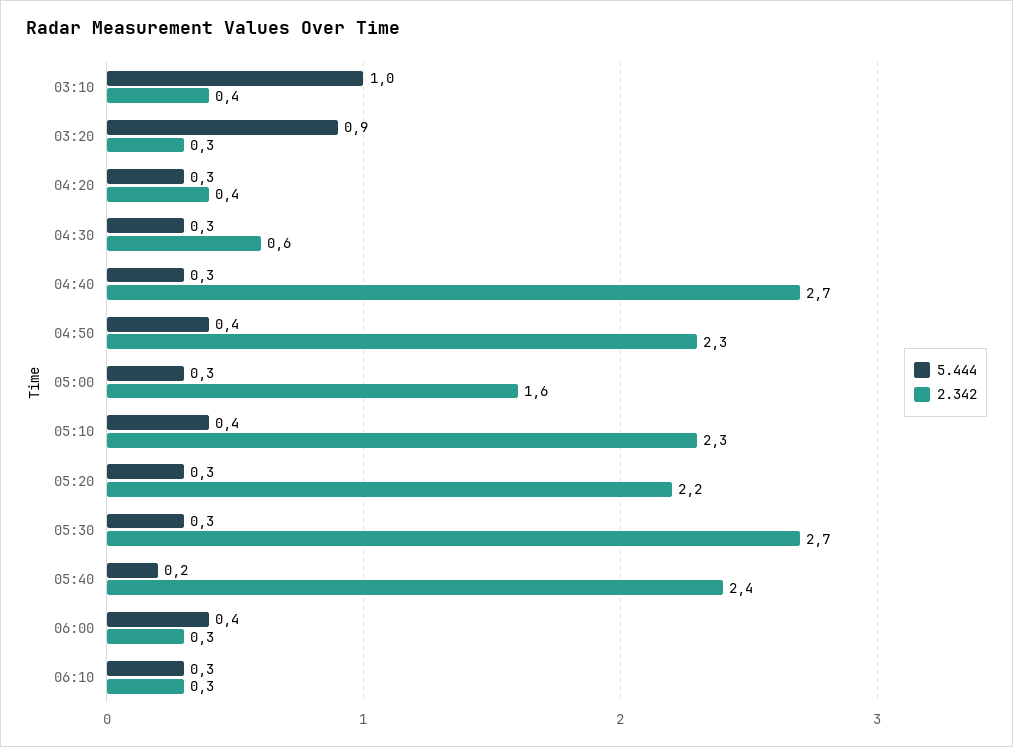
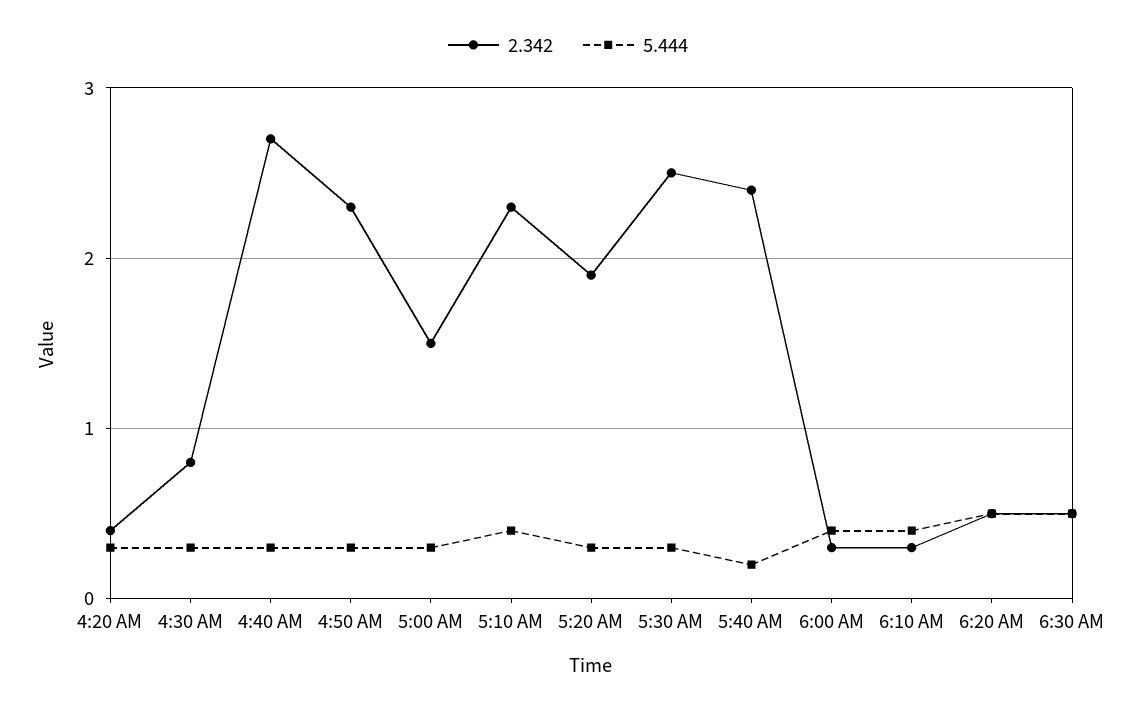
5.444, 03:10: 1 -> none
2.342, 03:10: 0.4 -> none
5.444, 03:20: 0.9 -> none
2.342, 03:20: 0.3 -> none
2.342, 04:30: 0.6 -> 0.8
5.444, 04:50: 0.4 -> 0.3
2.342, 05:00: 1.6 -> 1.5
2.342, 05:20: 2.2 -> 1.9
2.342, 05:30: 2.7 -> 2.5
5.444, 06:10: 0.3 -> 0.4
2.342, 6:20 AM: none -> 0.5
5.444, 6:20 AM: none -> 0.5
2.342, 6:30 AM: none -> 0.5
5.444, 6:30 AM: none -> 0.5

